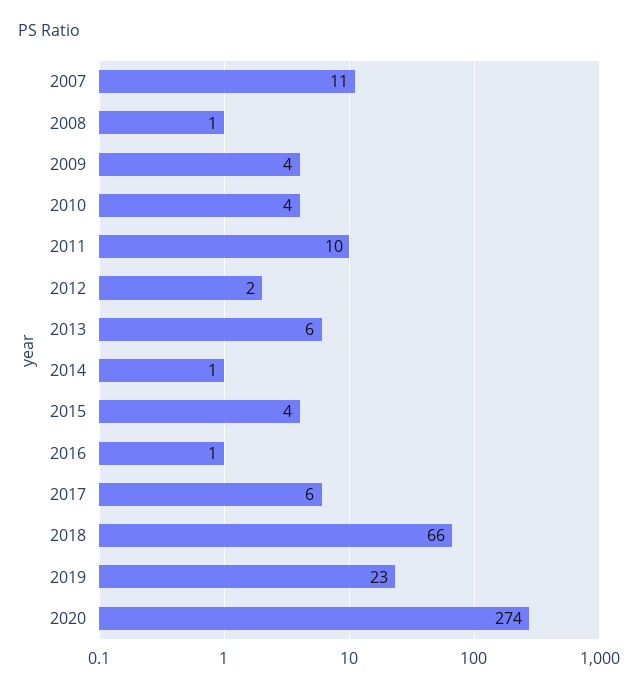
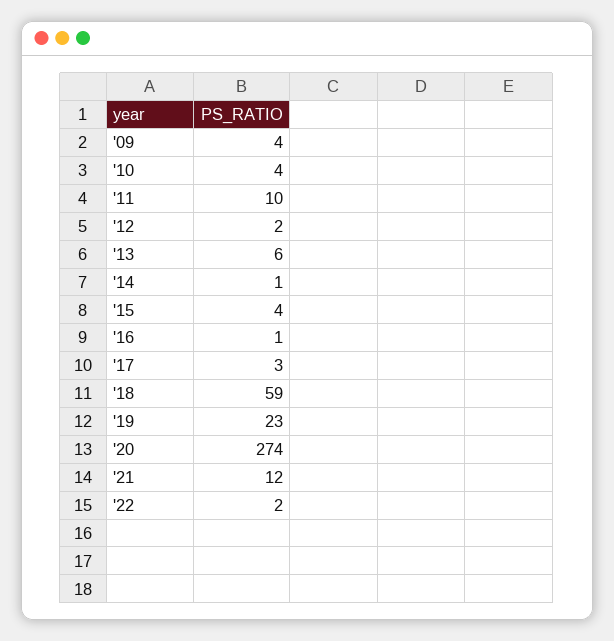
2007: 11 -> none
2008: 1 -> none
2017: 6 -> 3
2018: 66 -> 59
'21: none -> 12
'22: none -> 2

